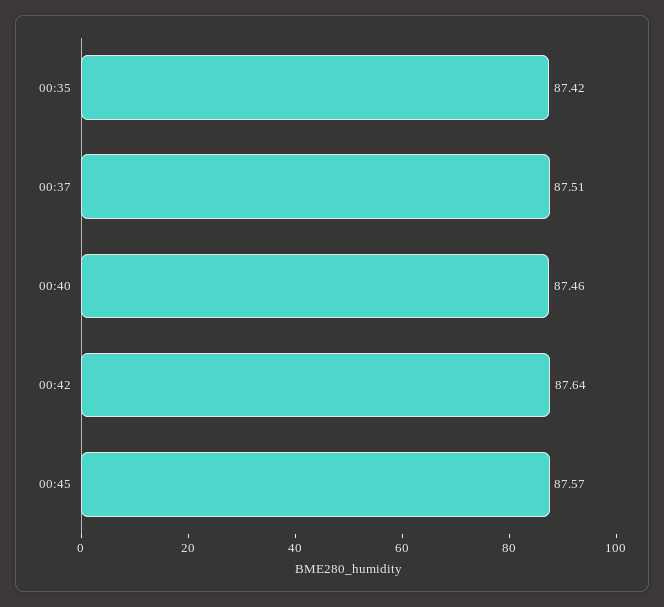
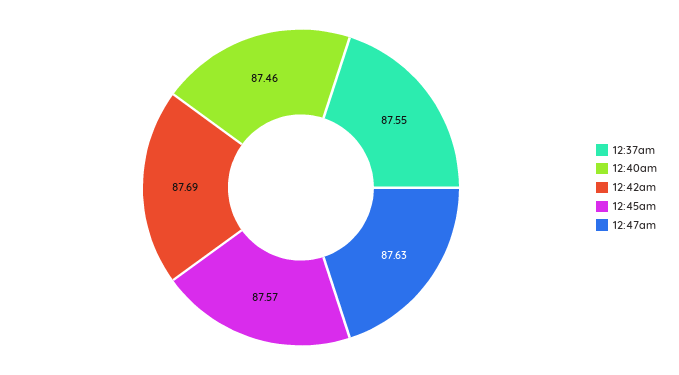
00:35: 87.42 -> none
00:37: 87.51 -> 87.55
00:42: 87.64 -> 87.69
12:47am: none -> 87.63

